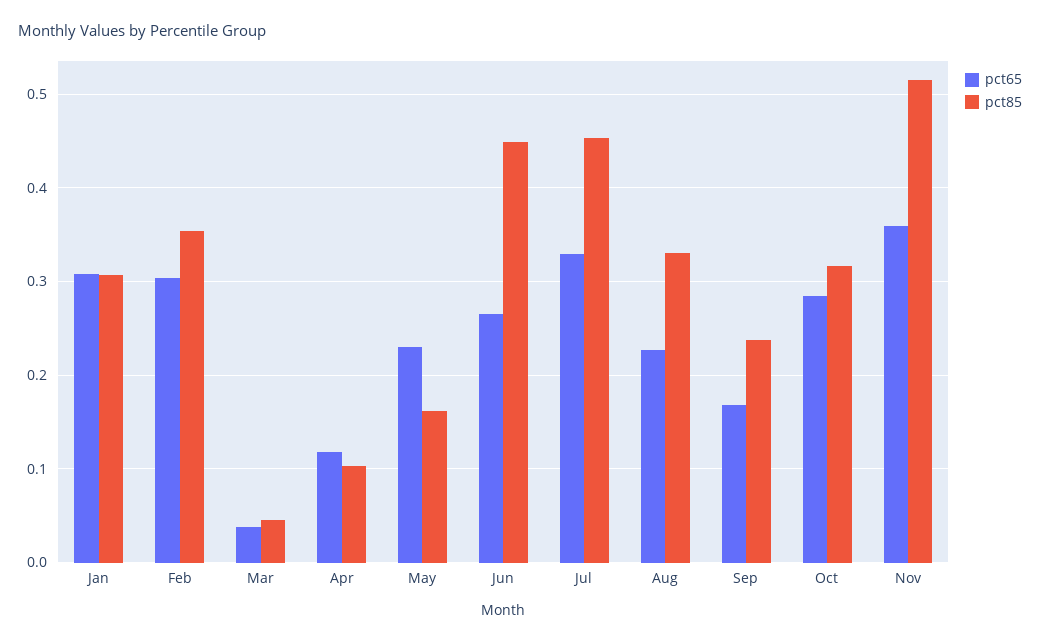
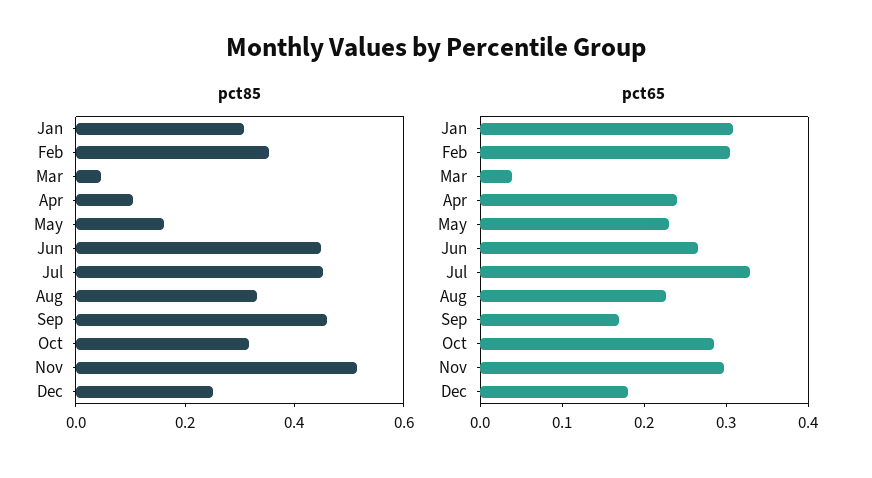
pct65, Apr: 0.12 -> 0.24
pct85, Sep: 0.24 -> 0.45
pct65, Nov: 0.36 -> 0.3
pct85, Dec: none -> 0.25
pct65, Dec: none -> 0.18

